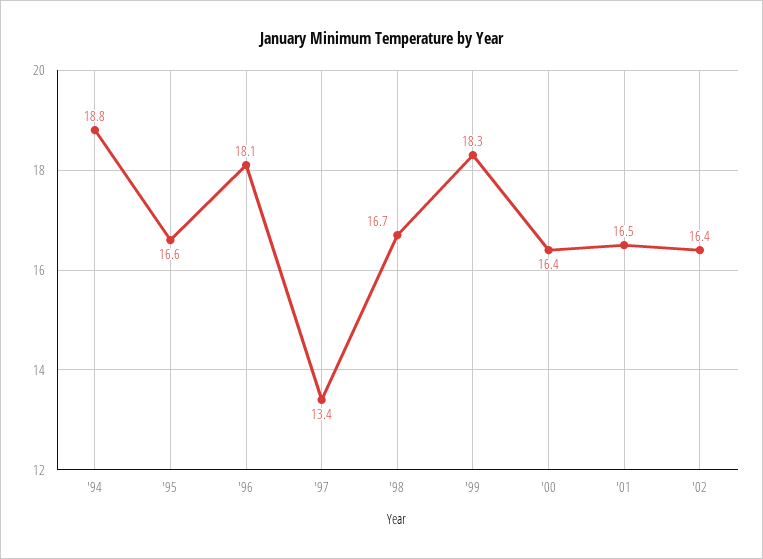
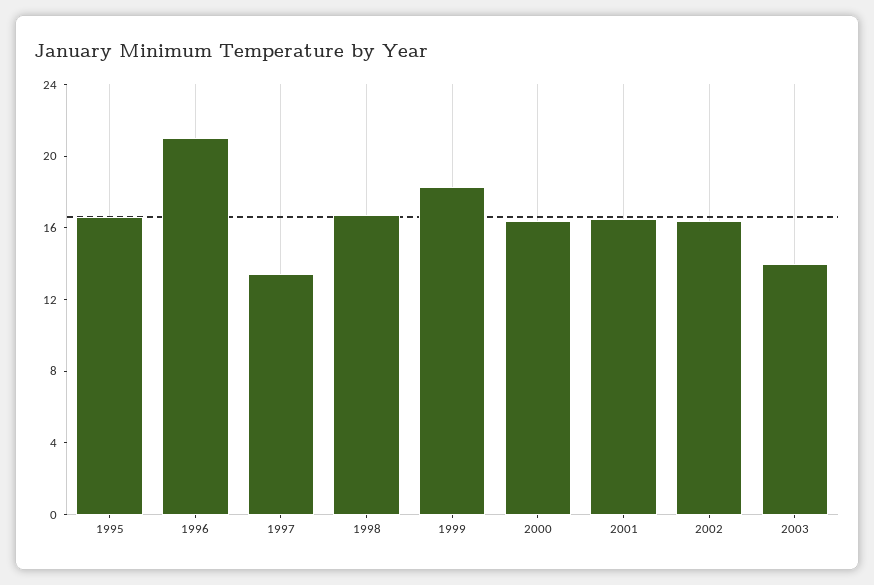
'94: 18.8 -> none
'96: 18.1 -> 21
2003: none -> 14

